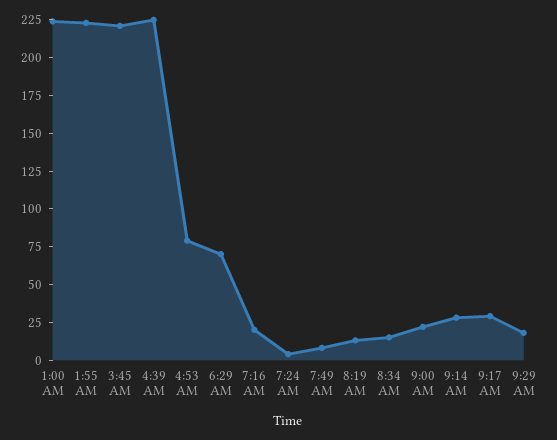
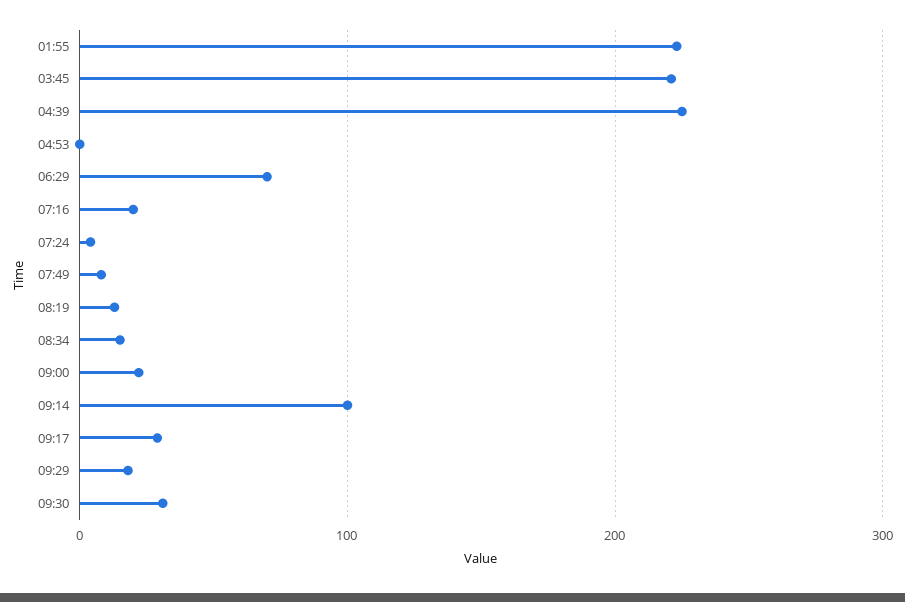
1:00 AM: 225 -> none
4:53 AM: 75 -> 0
9:14 AM: 25 -> 100
09:30: none -> 30

